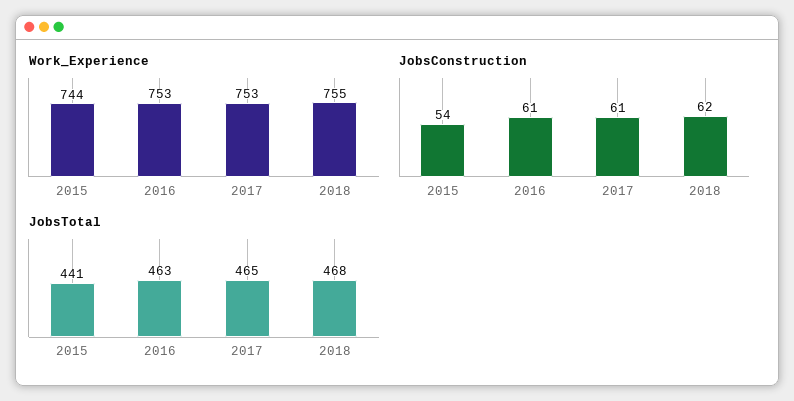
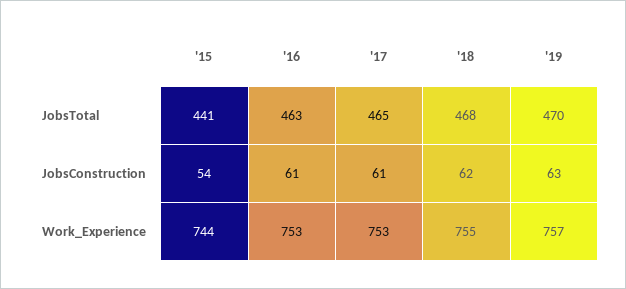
JobsTotal, '19: none -> 470
JobsConstruction, '19: none -> 63
Work_Experience, '19: none -> 757

